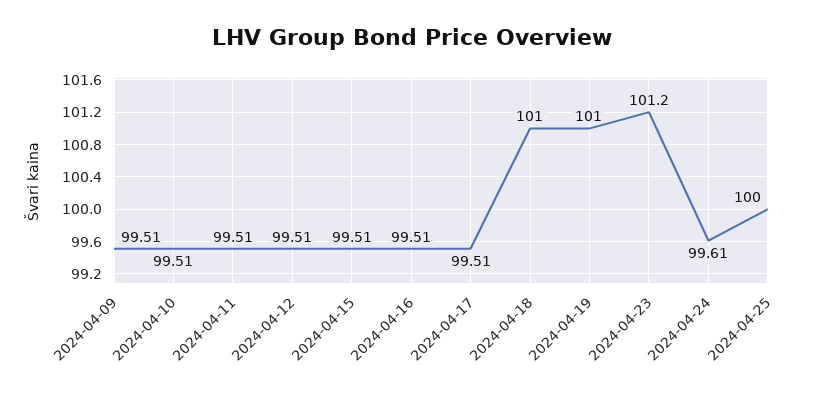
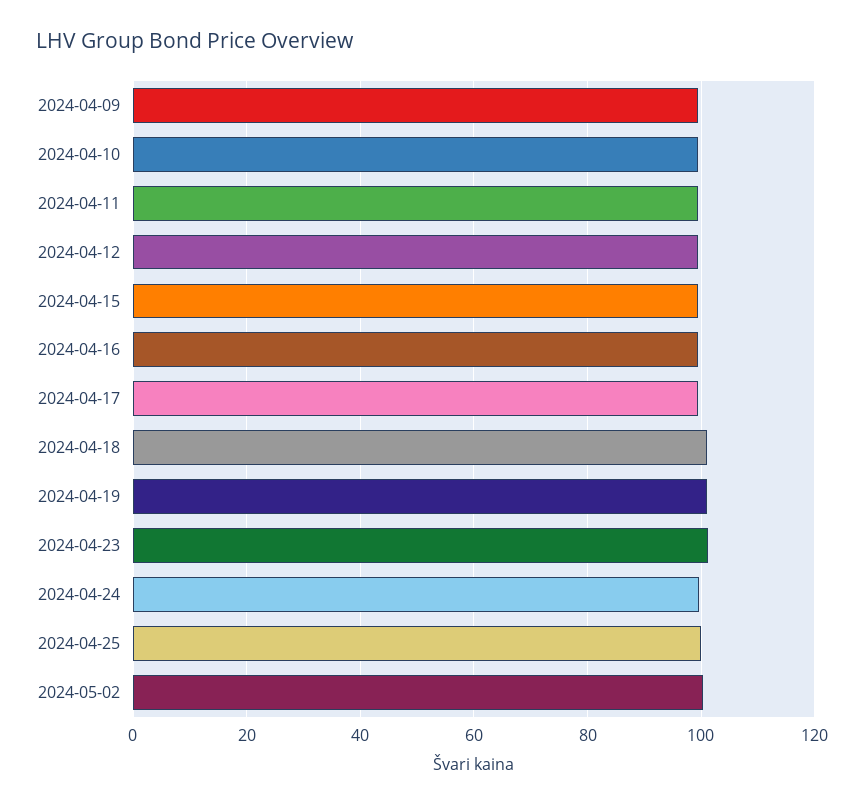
2024-05-02: none -> 100

